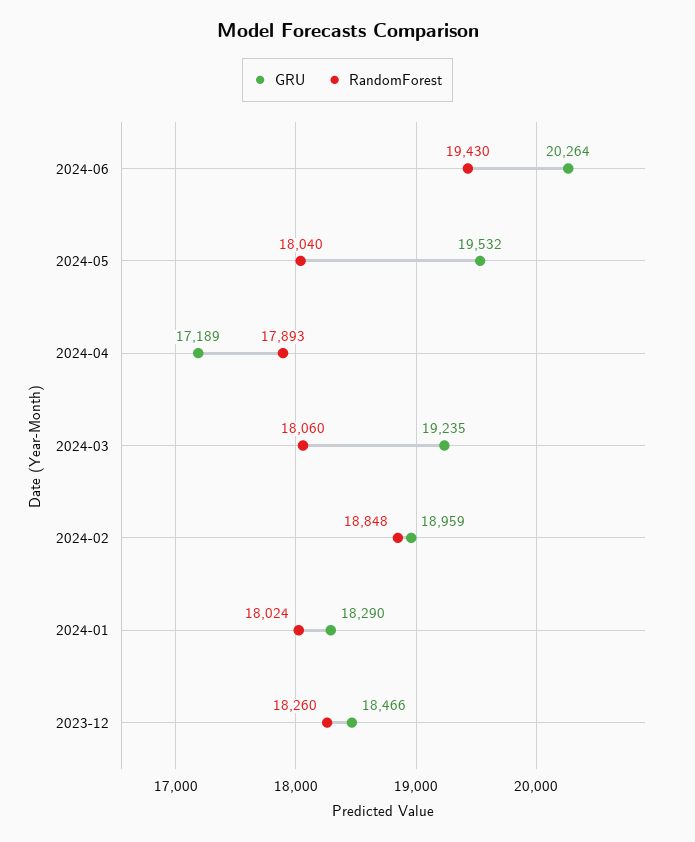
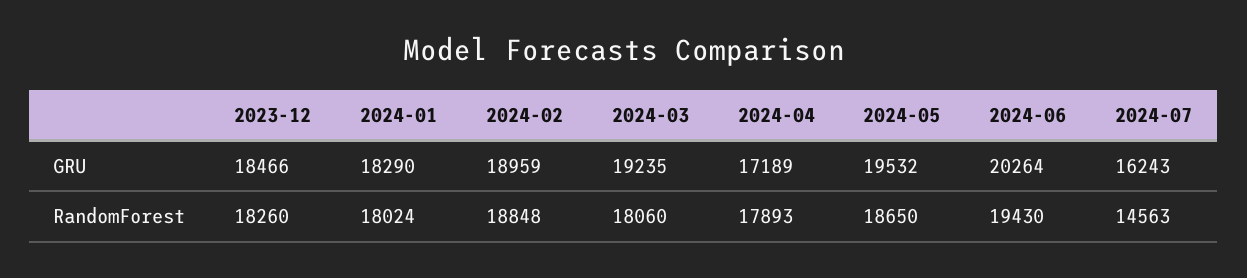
RandomForest, 2024-05: 18040 -> 18650
GRU, 2024-07: none -> 16243
RandomForest, 2024-07: none -> 14563

